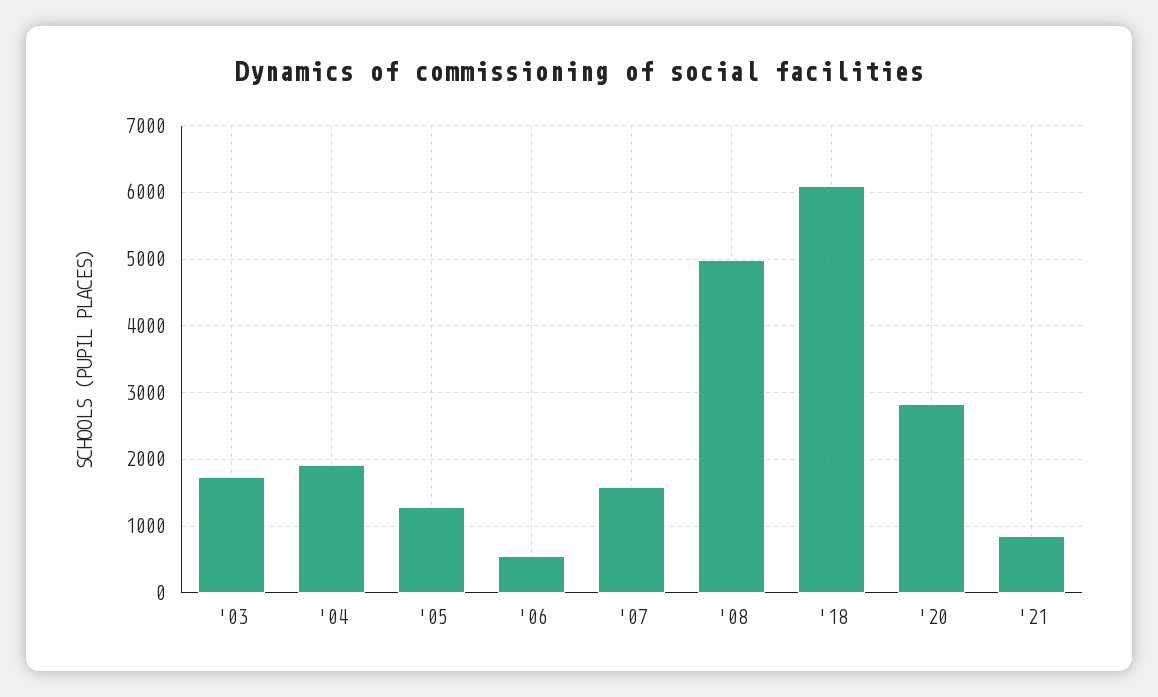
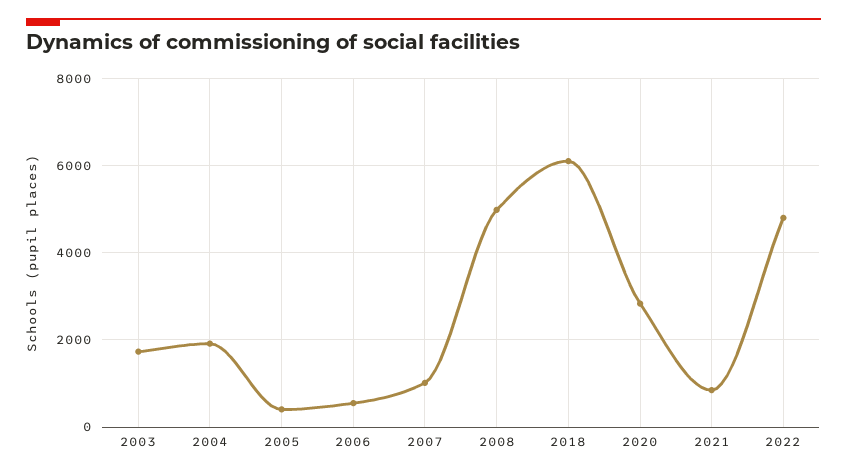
'05: 1300 -> 400
'07: 1600 -> 1000
2022: none -> 4800

